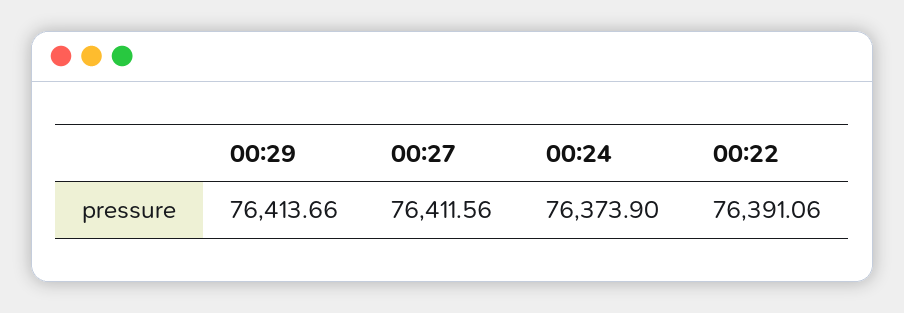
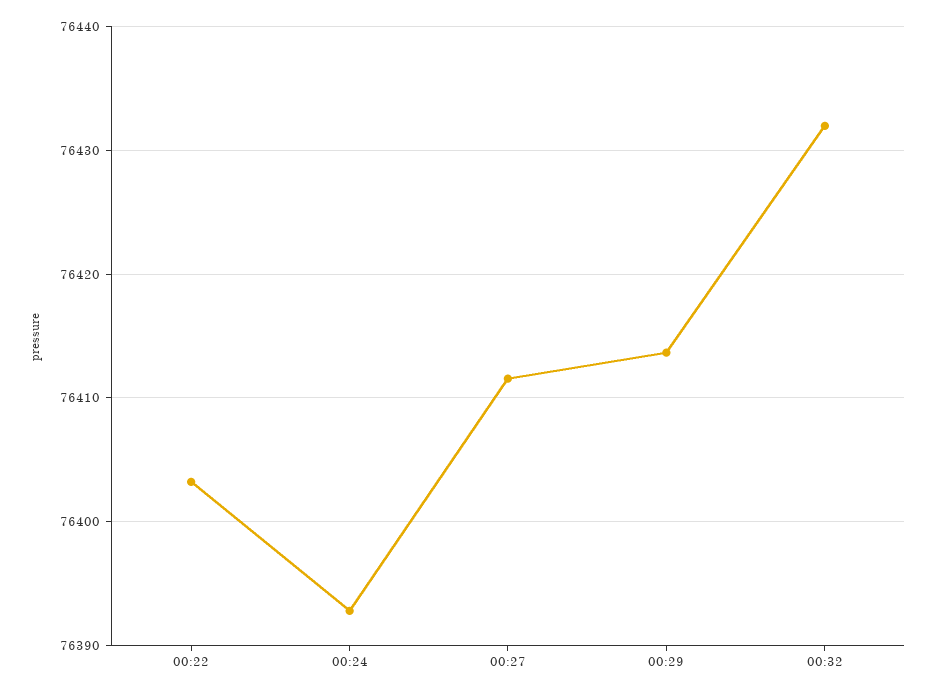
00:24: 76373.9 -> 76393
00:22: 76391.06 -> 76403
00:32: none -> 76432

